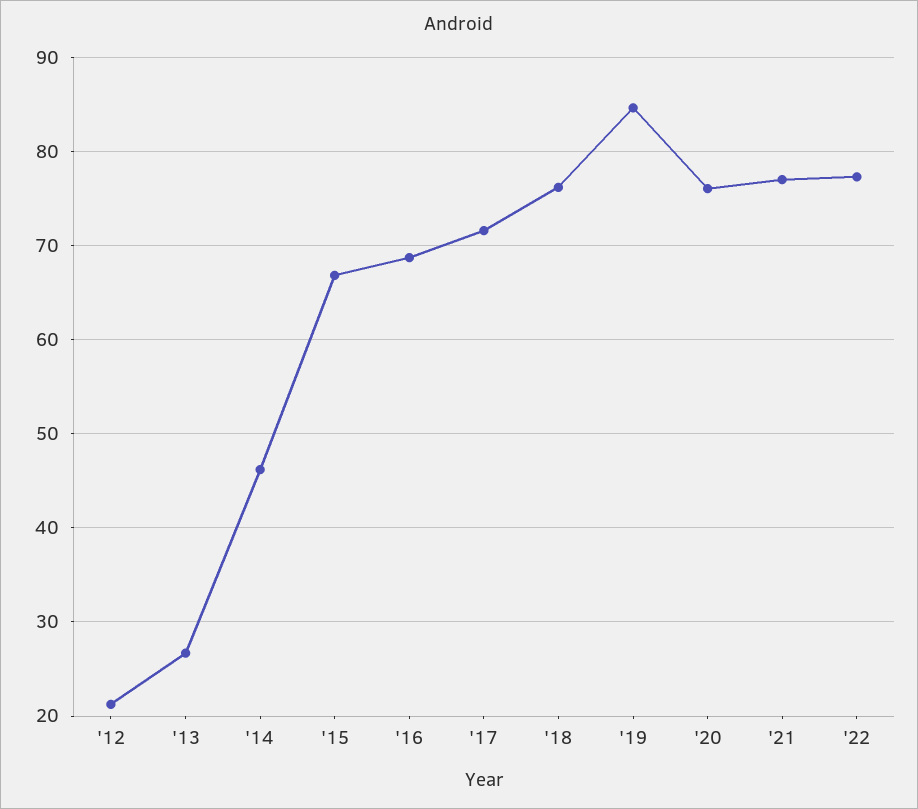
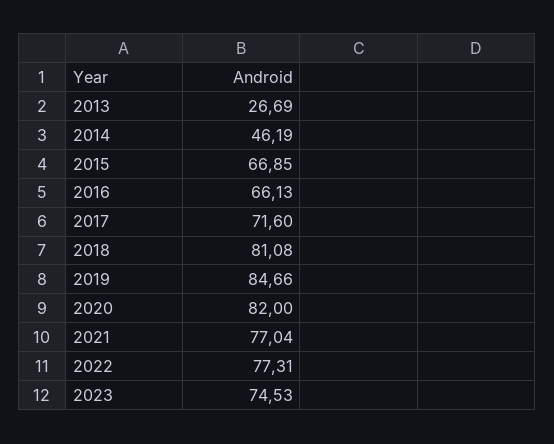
'12: 21 -> none
'16: 69 -> 66.13
'18: 76 -> 81.08
'20: 76 -> 82
2023: none -> 74.53

